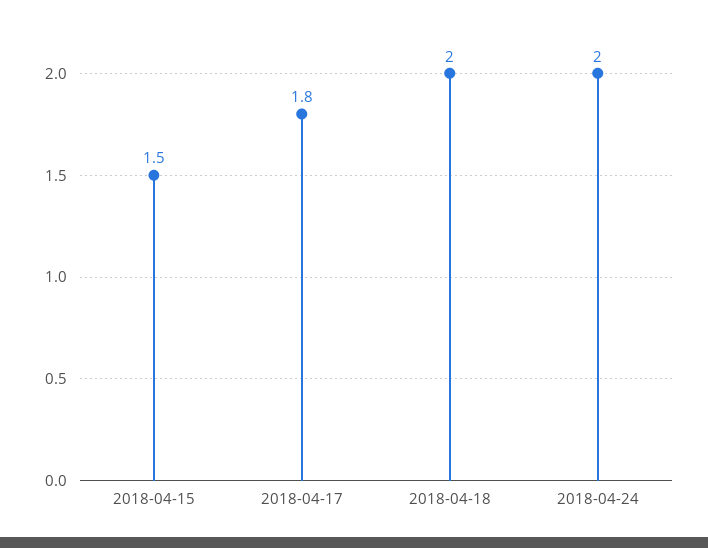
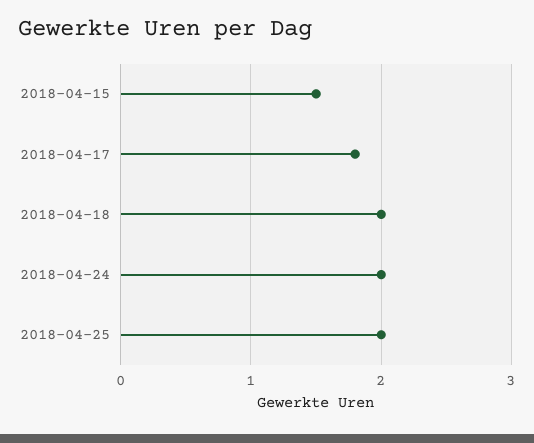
2018-04-25: none -> 2

